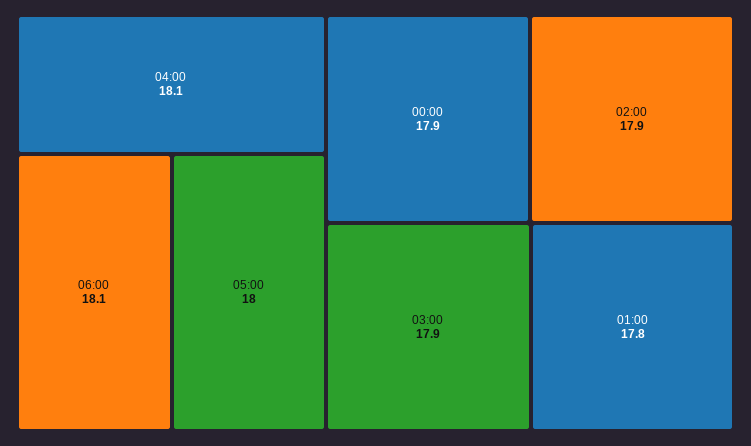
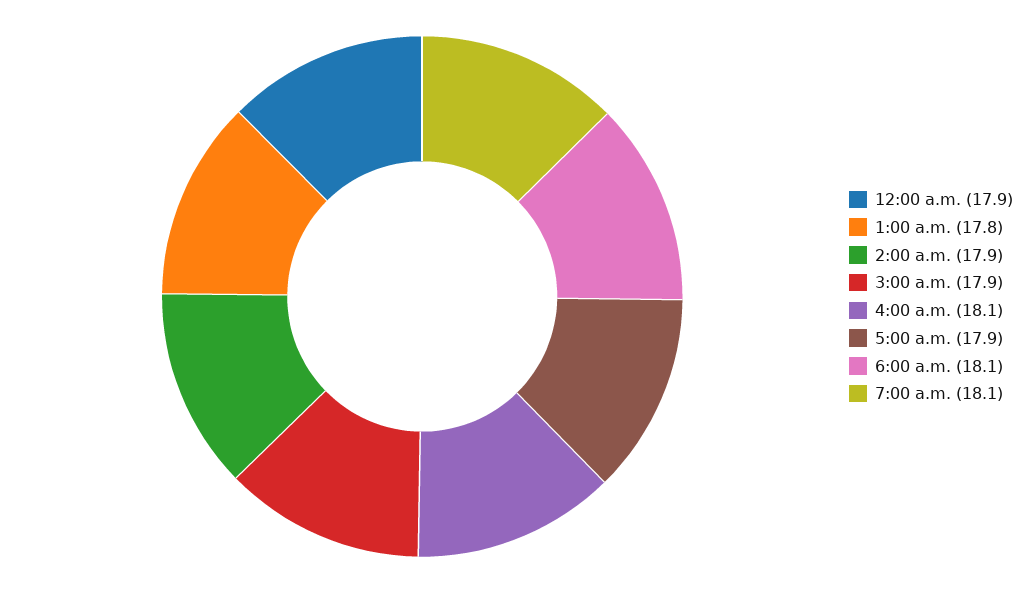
05:00: 18 -> 17.9
7:00 a.m.: none -> 18.1

